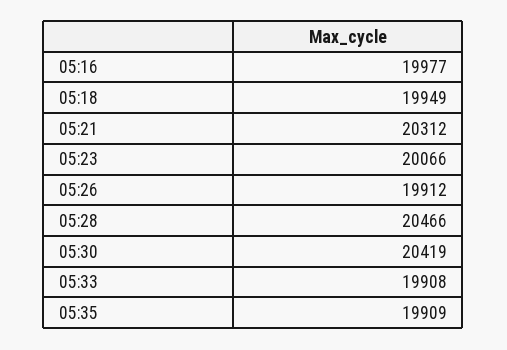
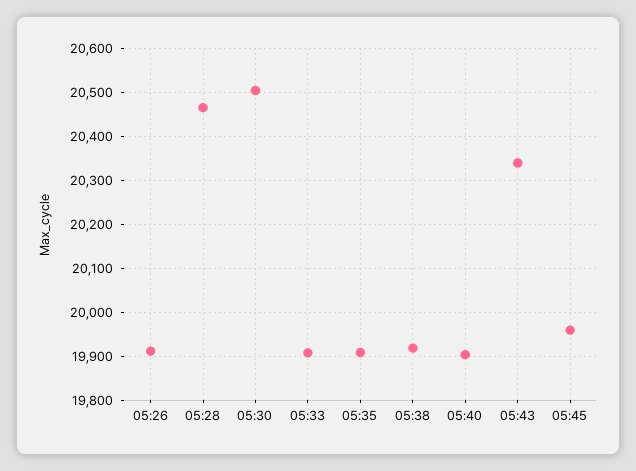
05:16: 19977 -> none
05:18: 19949 -> none
05:21: 20312 -> none
05:23: 20066 -> none
05:30: 20419 -> 20500
05:38: none -> 19920
05:40: none -> 19900
05:43: none -> 20340
05:45: none -> 19960

